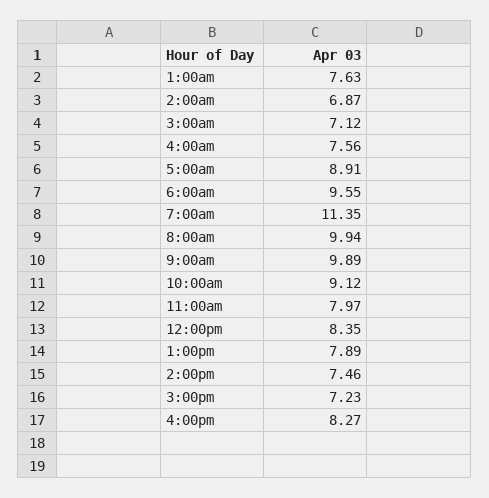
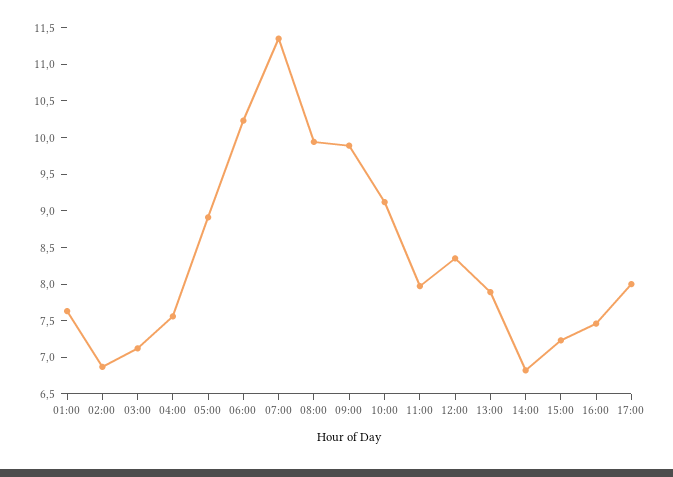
6:00am: 9.55 -> 10.25
2:00pm: 7.46 -> 6.75
4:00pm: 8.27 -> 7.5
17:00: none -> 8

